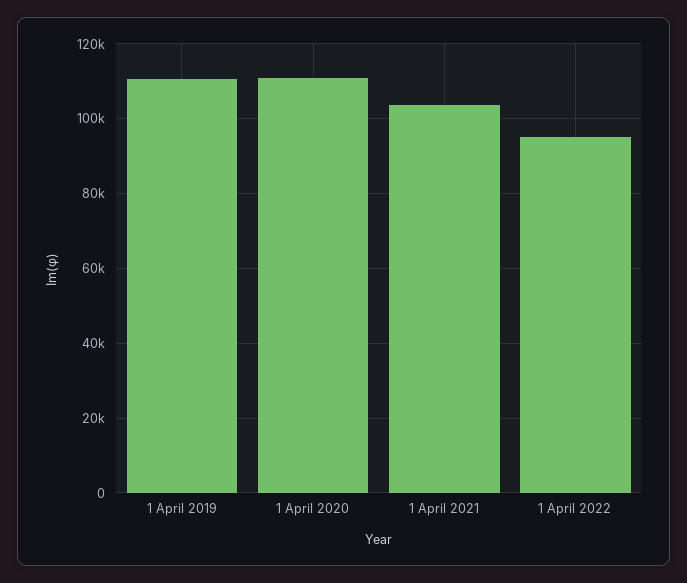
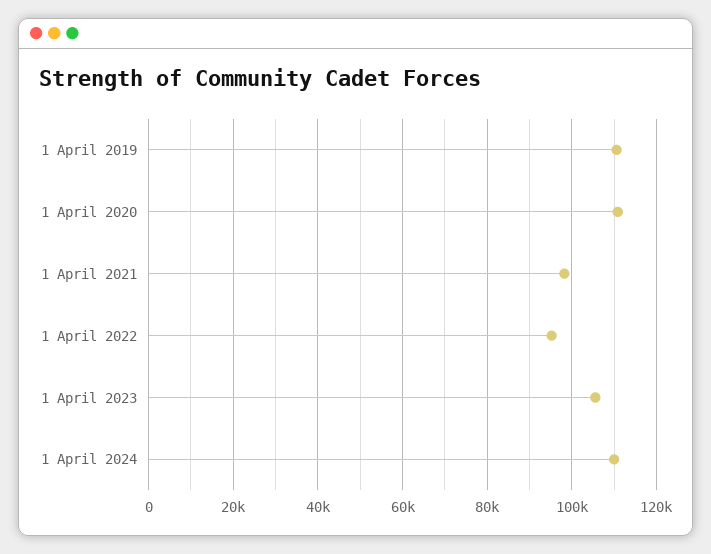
1 April 2021: 104000 -> 98000
1 April 2023: none -> 106000
1 April 2024: none -> 110000

